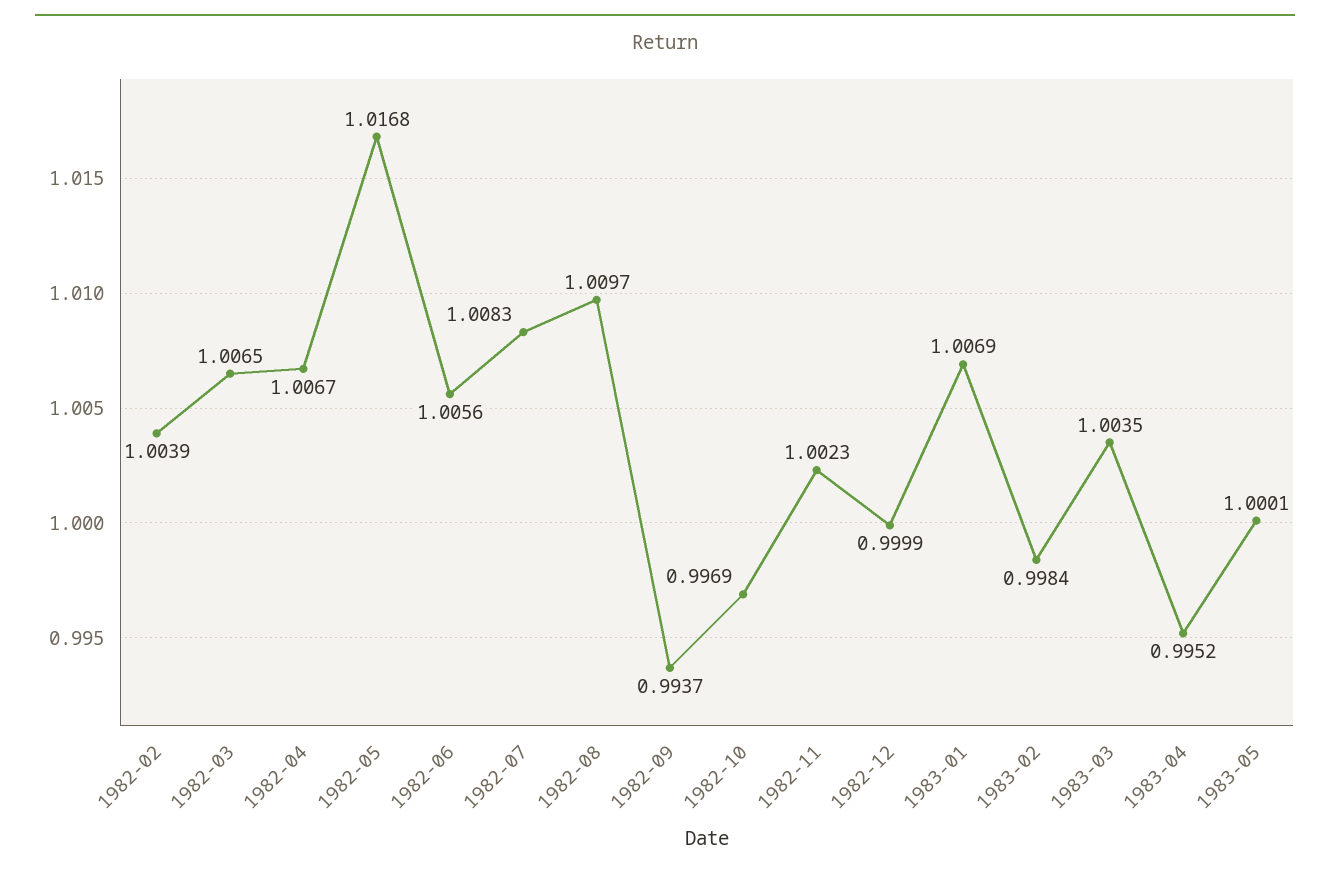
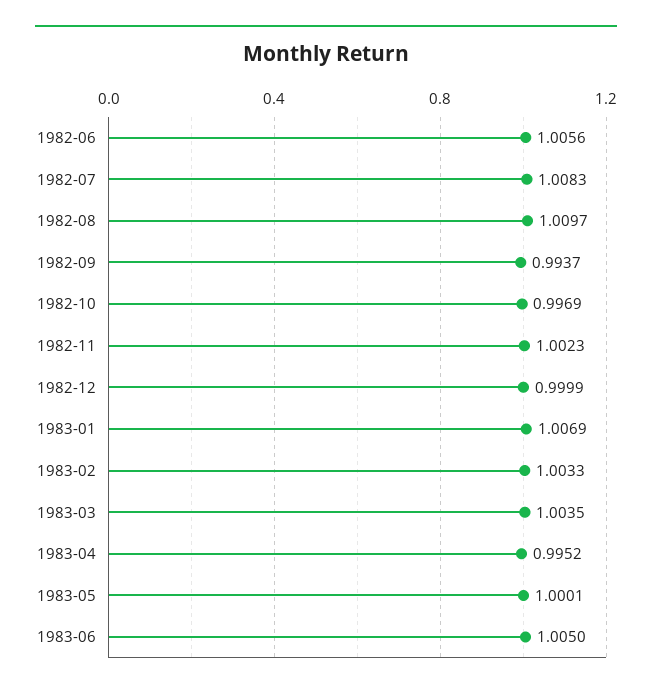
1982-02: 1.0039 -> none
1982-03: 1.0065 -> none
1982-04: 1.0067 -> none
1982-05: 1.0168 -> none
1983-02: 0.9984 -> 1.0033
1983-06: none -> 1.005

